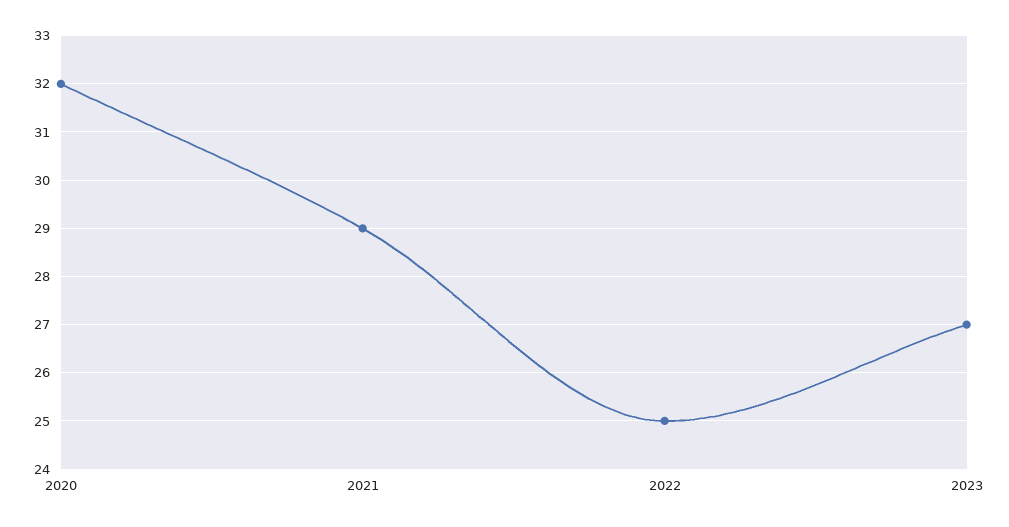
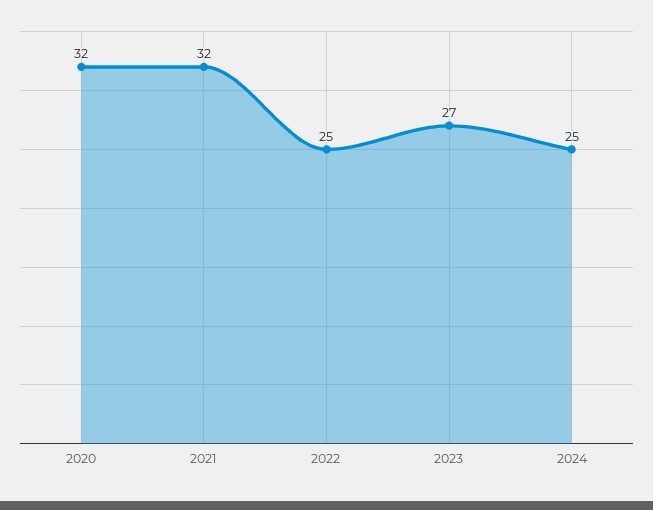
2021: 29 -> 32
2024: none -> 25

